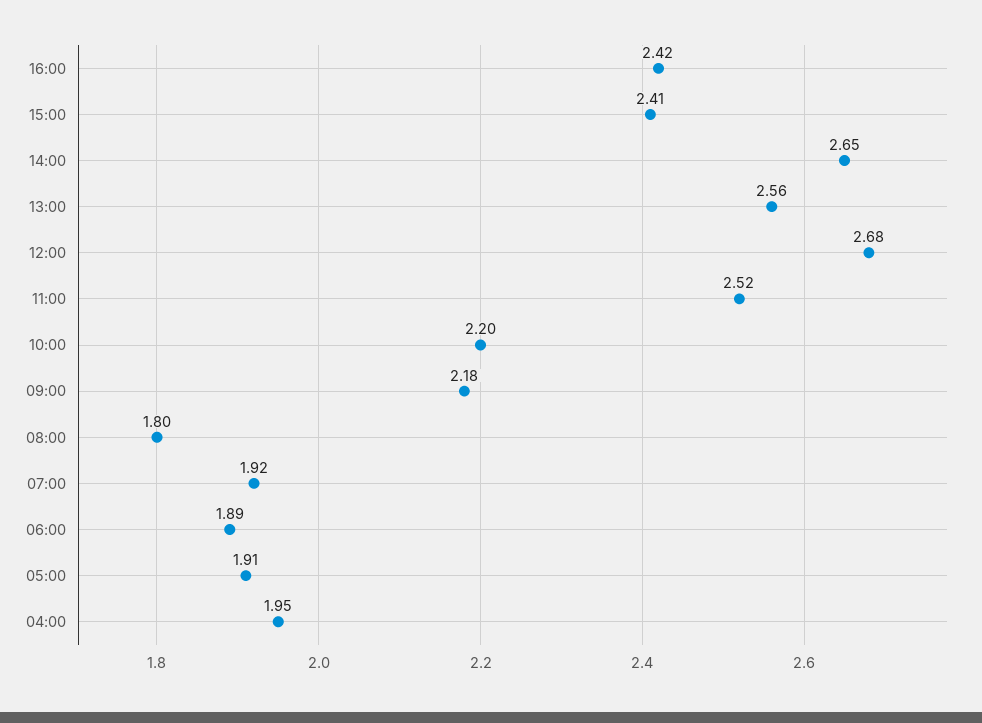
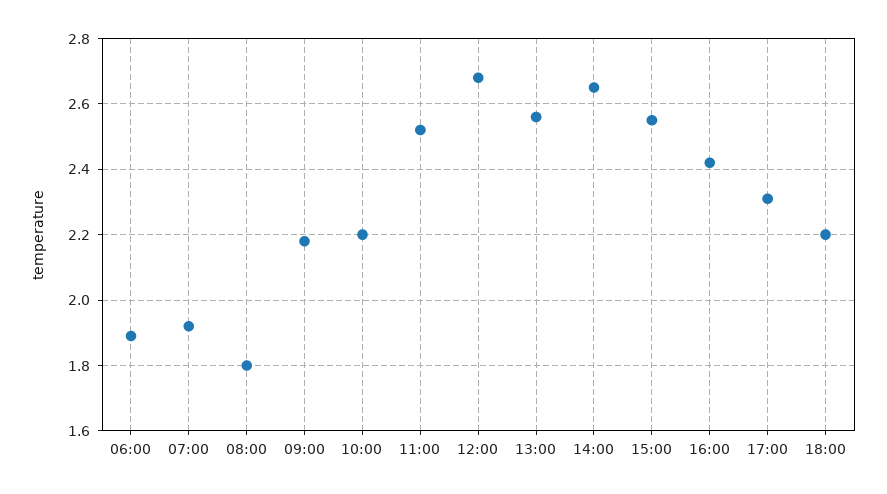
15:00: 2.41 -> 2.55
05:00: 1.91 -> none
04:00: 1.95 -> none
17:00: none -> 2.3
18:00: none -> 2.2

